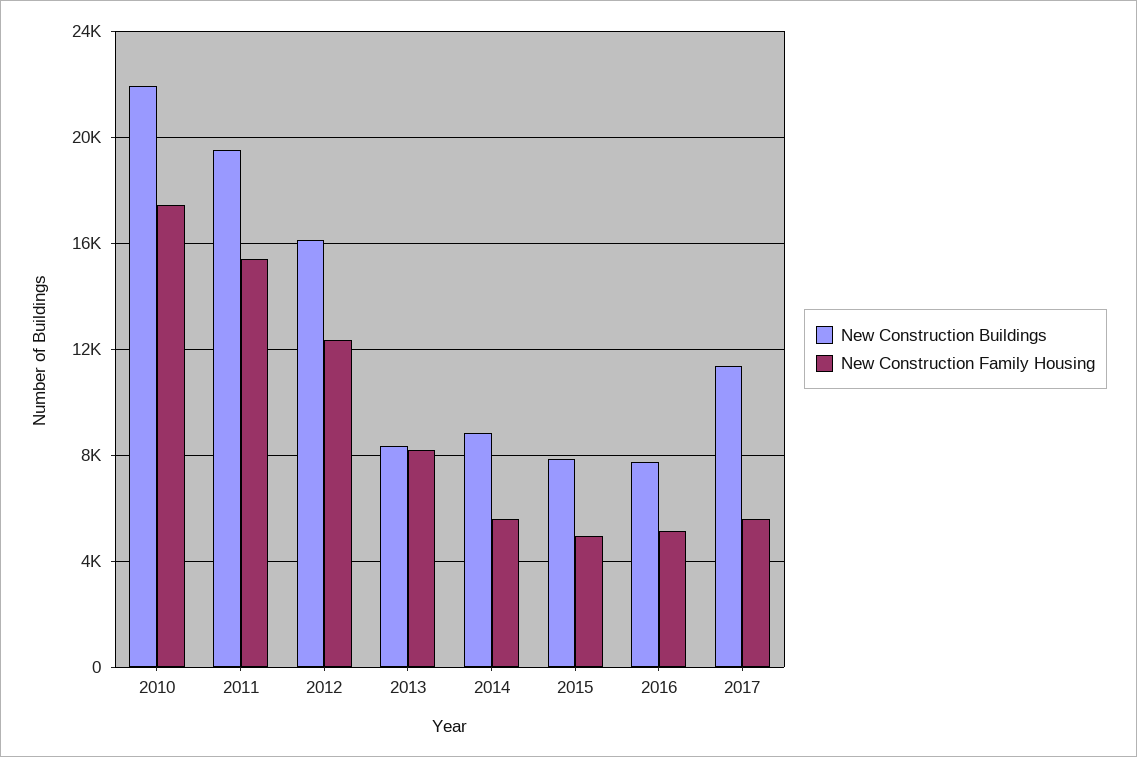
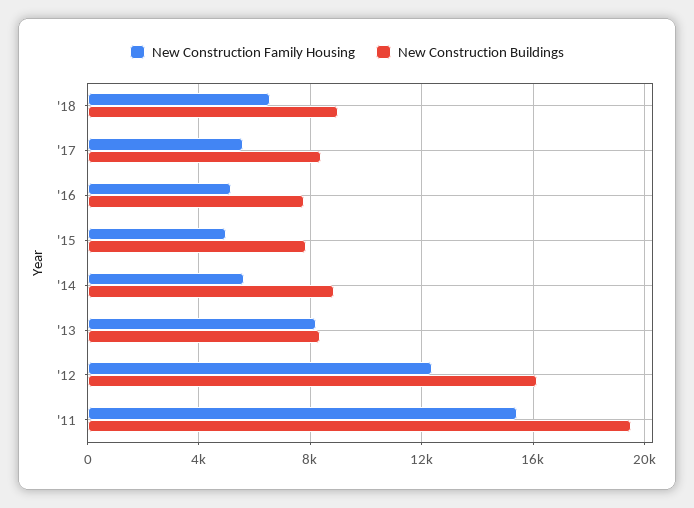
New Construction Buildings, 2010: 22000 -> none
New Construction Family Housing, 2010: 17500 -> none
New Construction Buildings, 2017: 11500 -> 8500
New Construction Family Housing, '18: none -> 6500
New Construction Buildings, '18: none -> 9000

